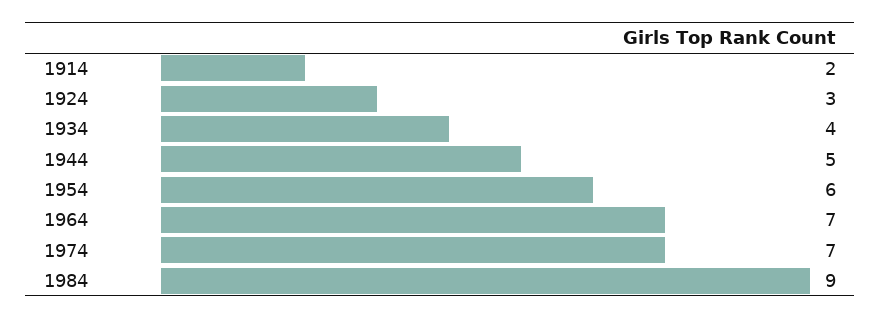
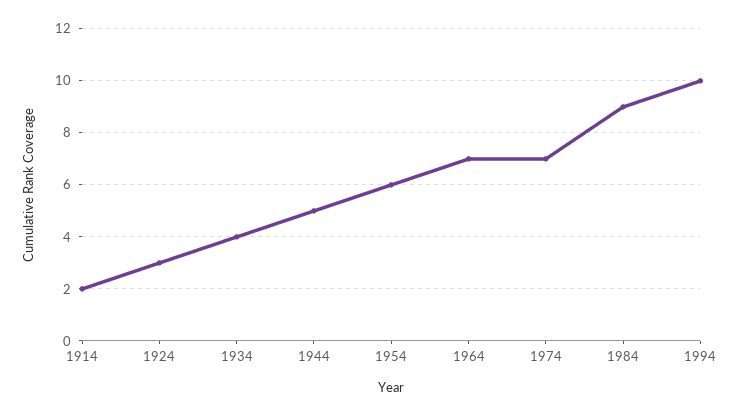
1994: none -> 10

